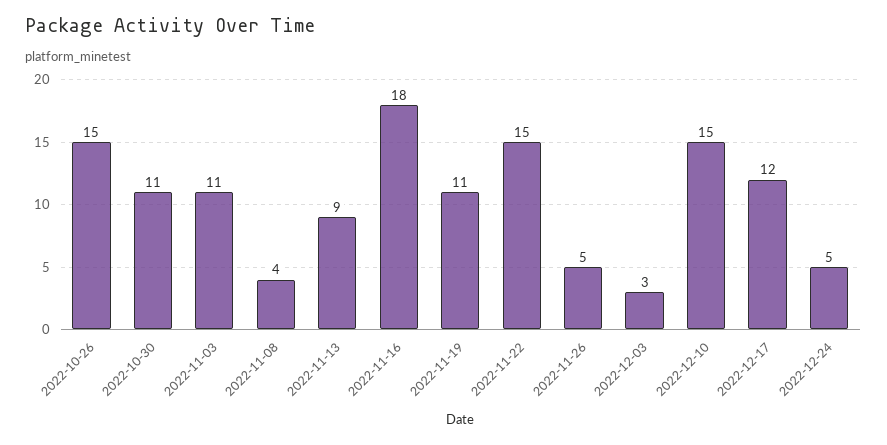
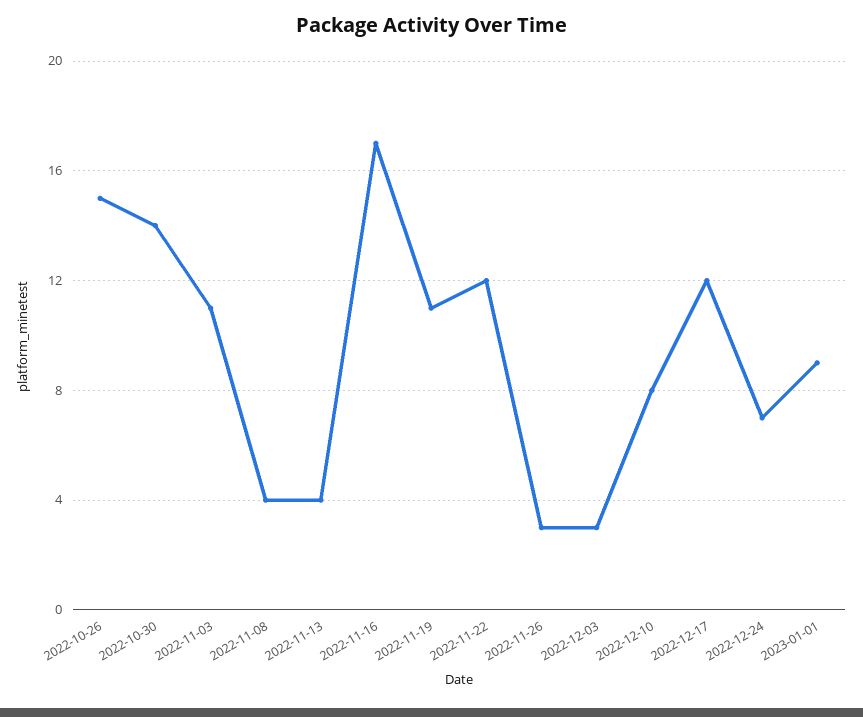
2022-10-30: 11 -> 14
2022-11-13: 9 -> 4
2022-11-16: 18 -> 17
2022-11-22: 15 -> 12
2022-11-26: 5 -> 3
2022-12-10: 15 -> 8
2022-12-24: 5 -> 7
2023-01-01: none -> 9

